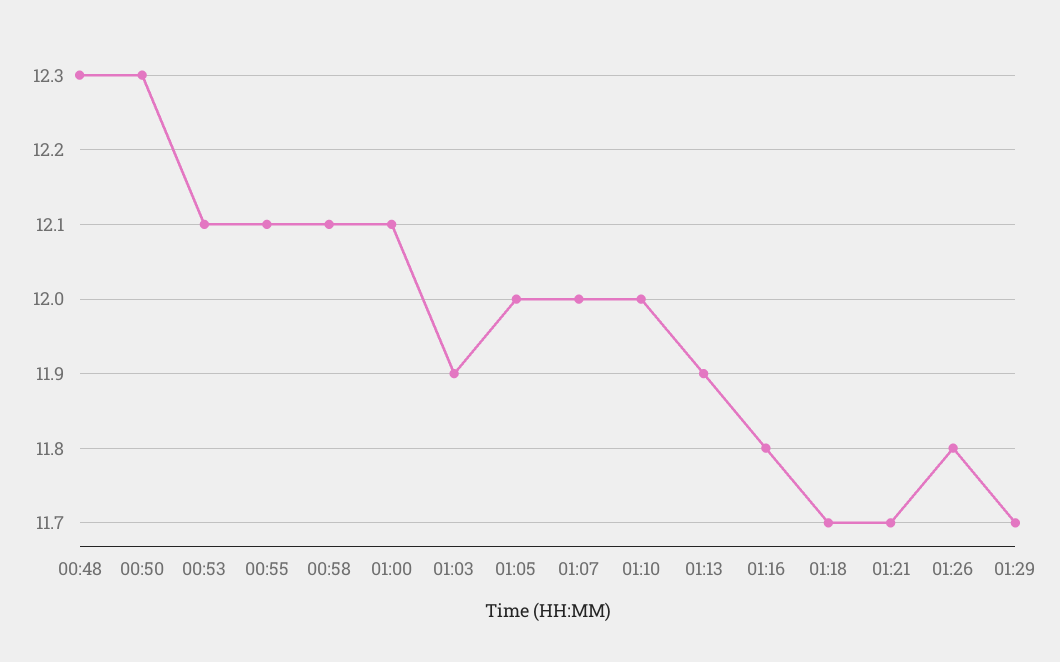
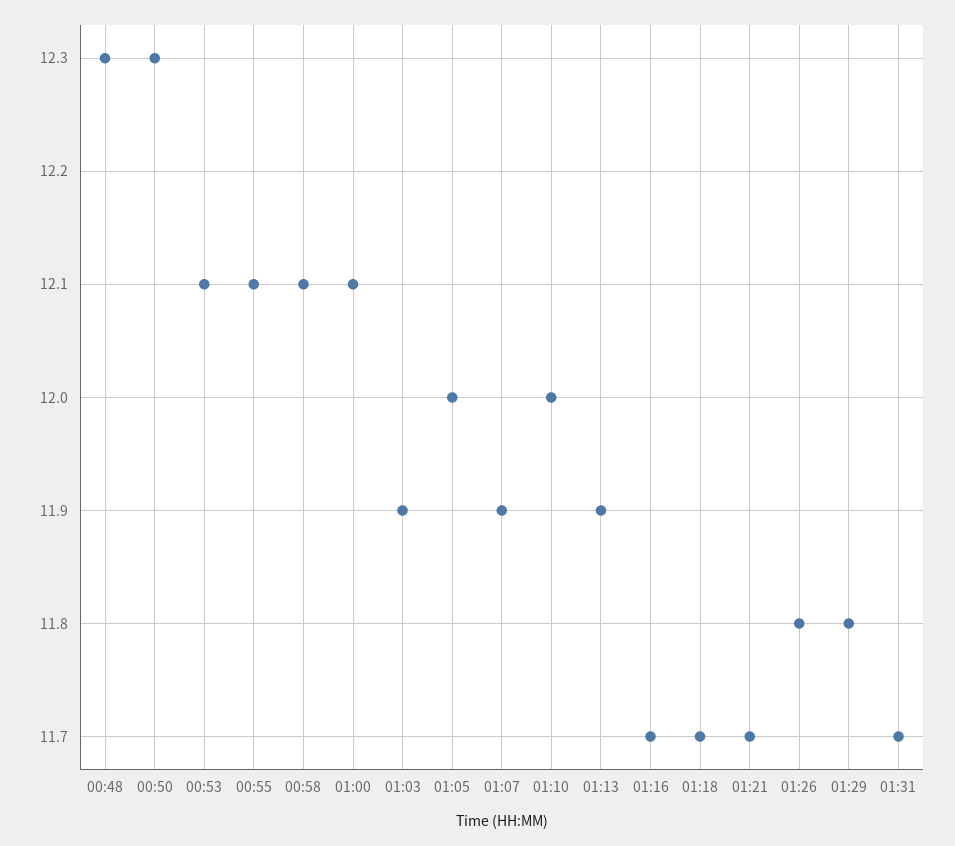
01:07: 12 -> 11.9
01:16: 11.8 -> 11.7
01:29: 11.7 -> 11.8
01:31: none -> 11.7

